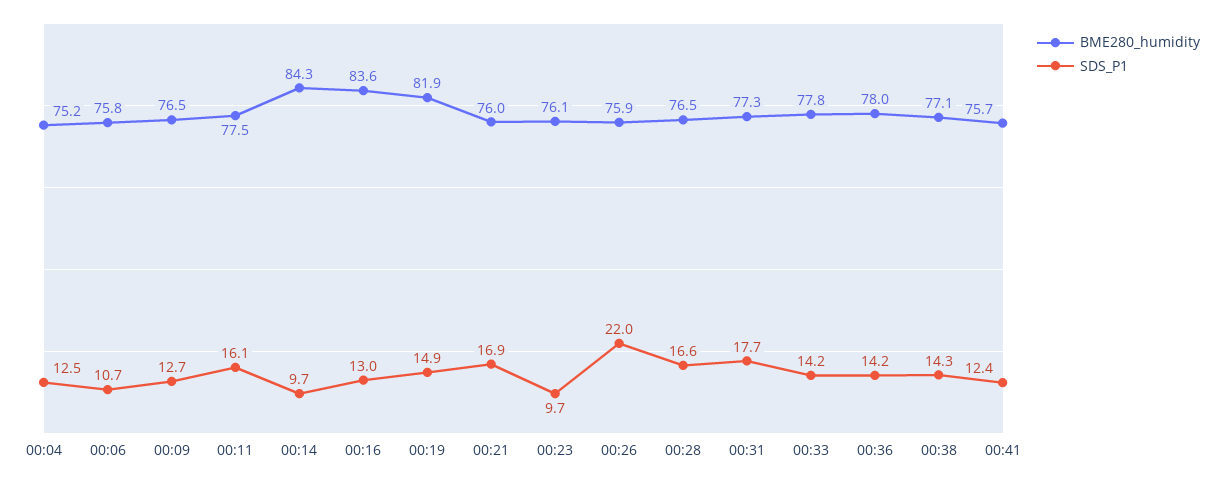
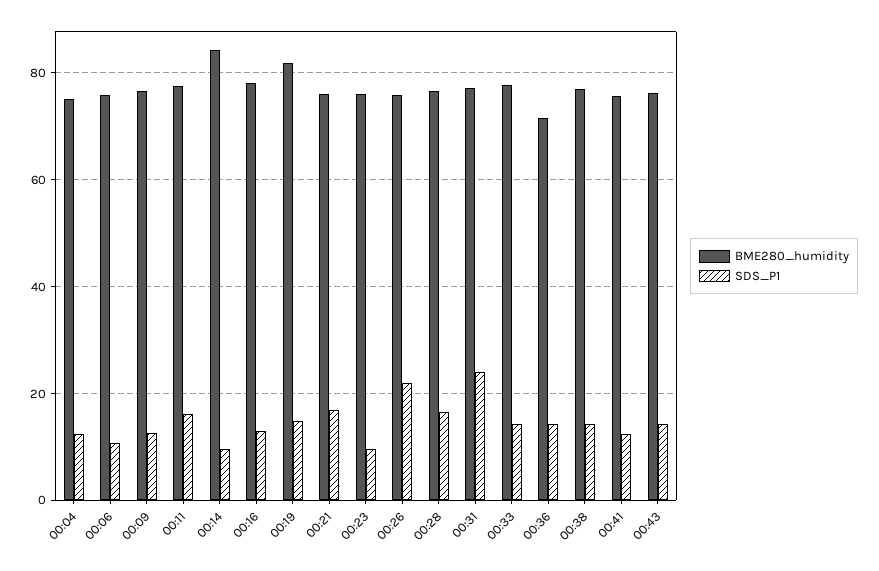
BME280_humidity, 00:16: 83.6 -> 78
SDS_P1, 00:31: 17.7 -> 24
BME280_humidity, 00:36: 78 -> 72
BME280_humidity, 00:43: none -> 76
SDS_P1, 00:43: none -> 14

